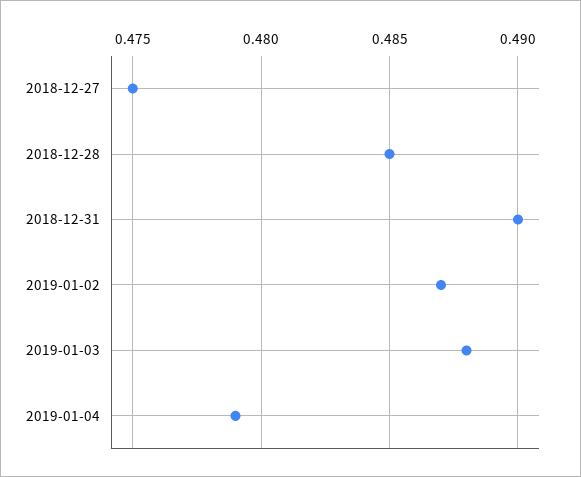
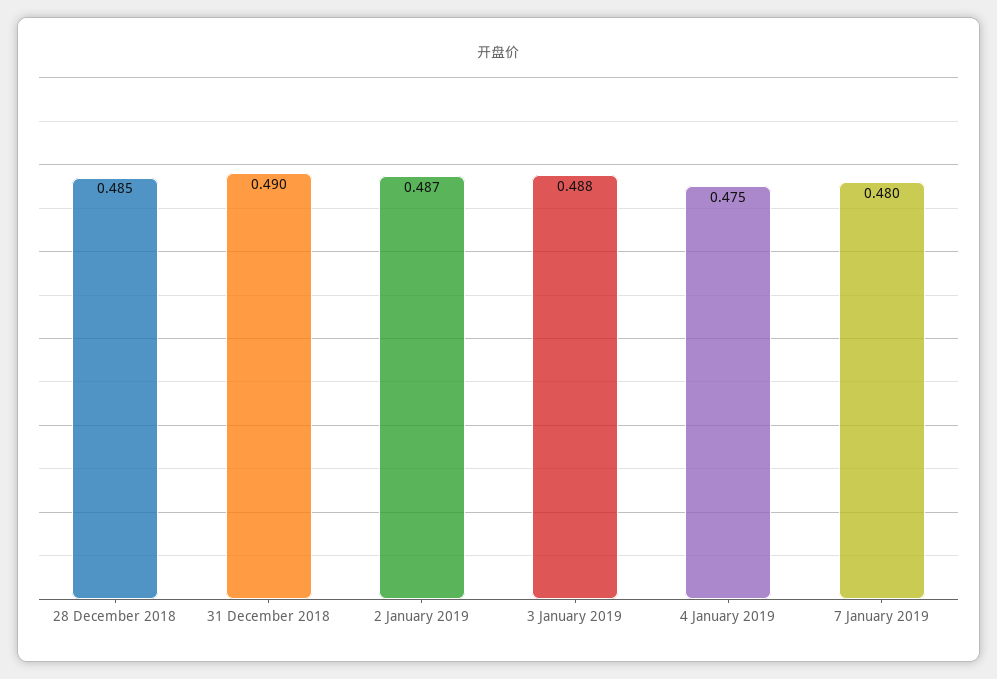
2018-12-27: 0.475 -> none
2019-01-04: 0.479 -> 0.475
7 January 2019: none -> 0.48

